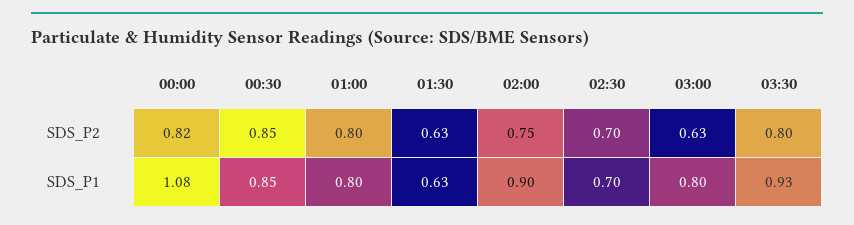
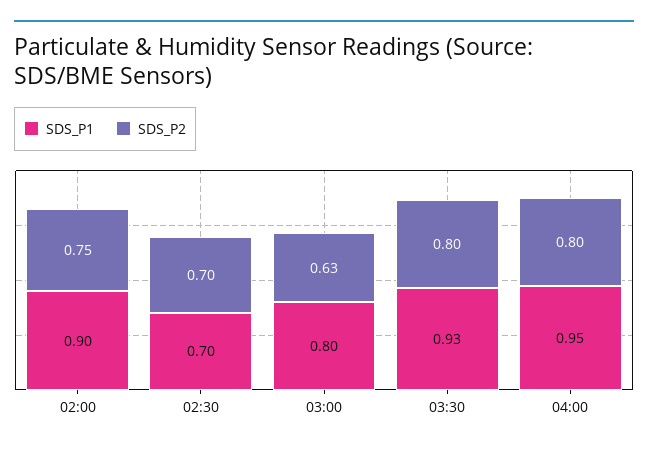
SDS_P2, 00:00: 0.82 -> none
SDS_P2, 00:30: 0.85 -> none
SDS_P2, 01:00: 0.8 -> none
SDS_P2, 01:30: 0.63 -> none
SDS_P1, 00:00: 1.08 -> none
SDS_P1, 00:30: 0.85 -> none
SDS_P1, 01:00: 0.8 -> none
SDS_P1, 01:30: 0.63 -> none
SDS_P1, 04:00: none -> 0.95
SDS_P2, 04:00: none -> 0.8

